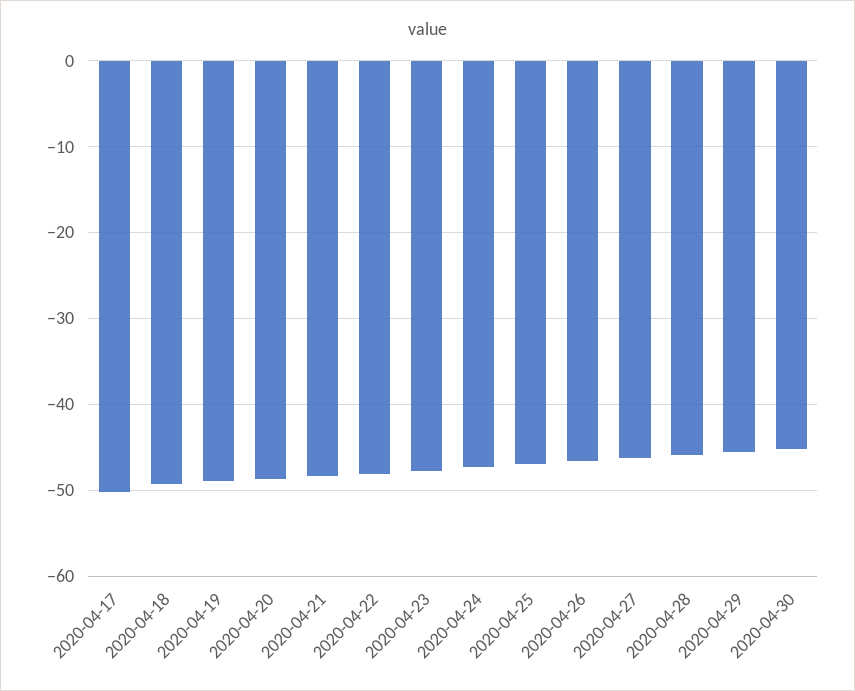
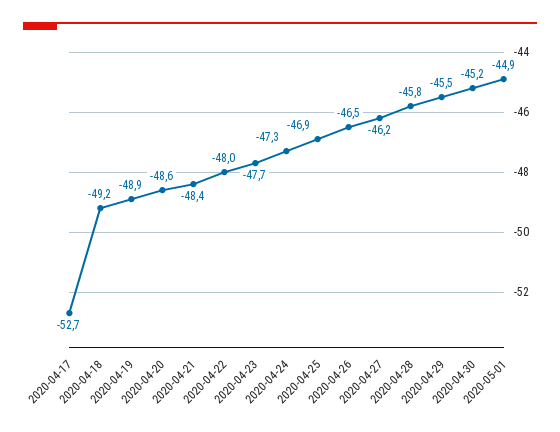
2020-04-17: -50 -> -52.7
2020-05-01: none -> -44.9

